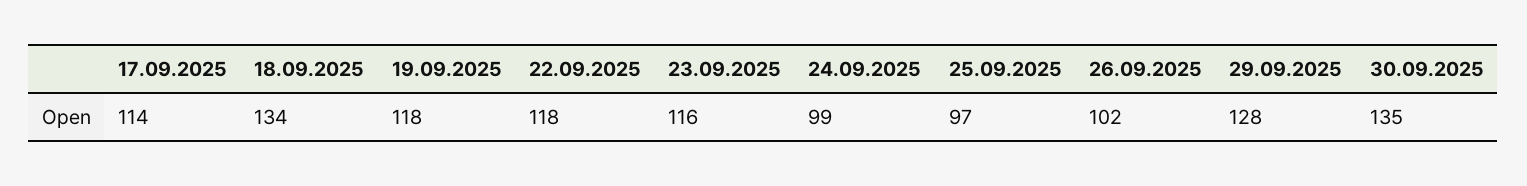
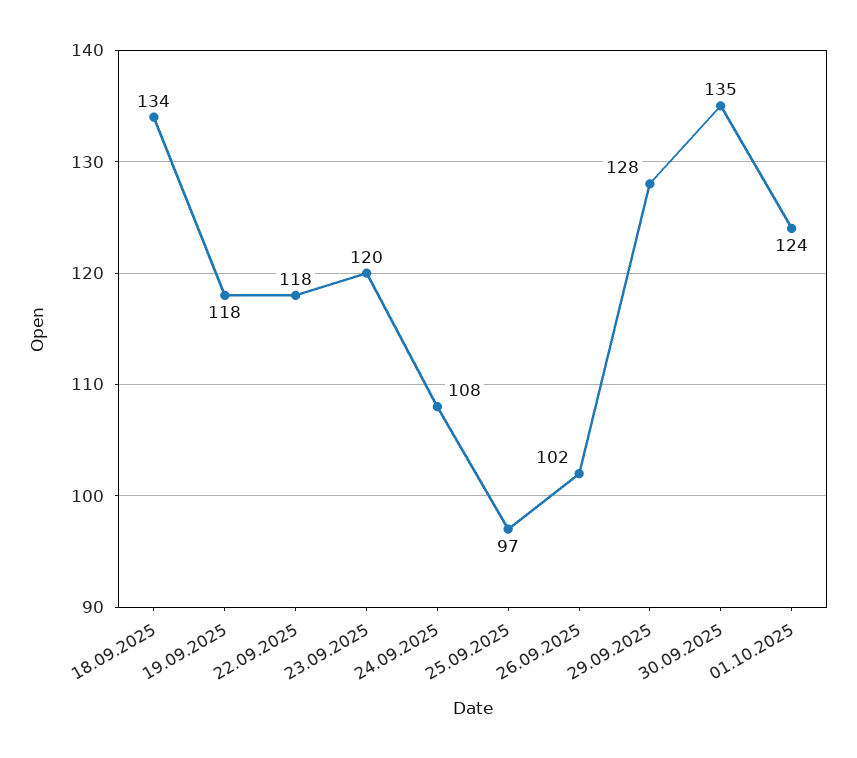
17.09.2025: 114 -> none
23.09.2025: 116 -> 120
24.09.2025: 99 -> 108
01.10.2025: none -> 124

